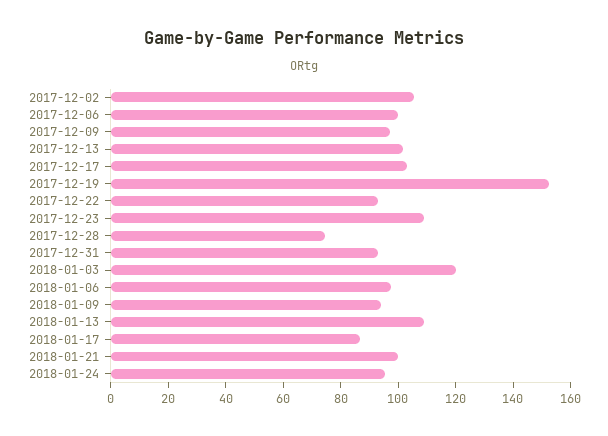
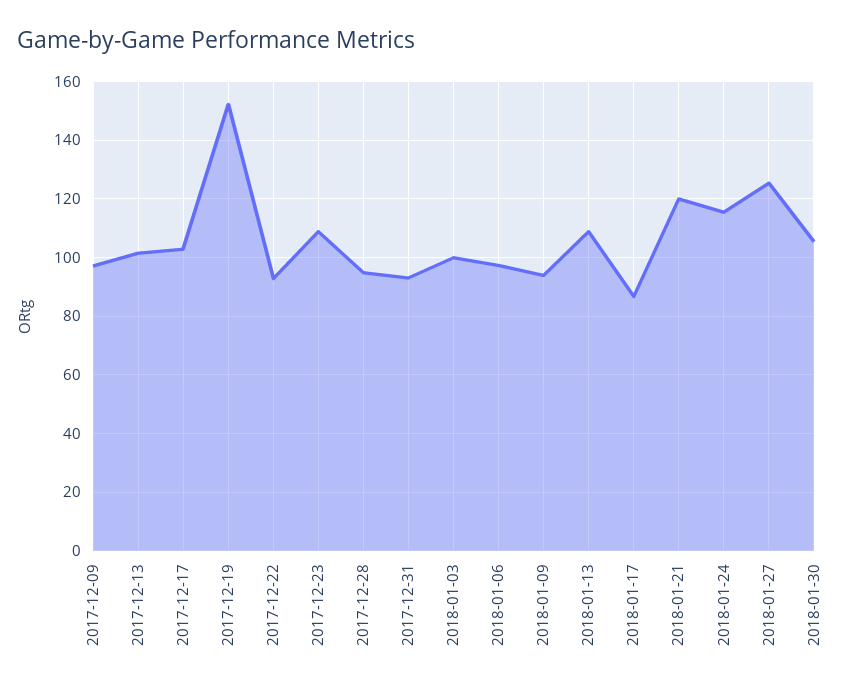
2017-12-02: 105 -> none
2017-12-06: 100 -> none
2017-12-28: 75 -> 95
2018-01-03: 120 -> 100
2018-01-21: 100 -> 120
2018-01-24: 95 -> 115
2018-01-27: none -> 125
2018-01-30: none -> 105

